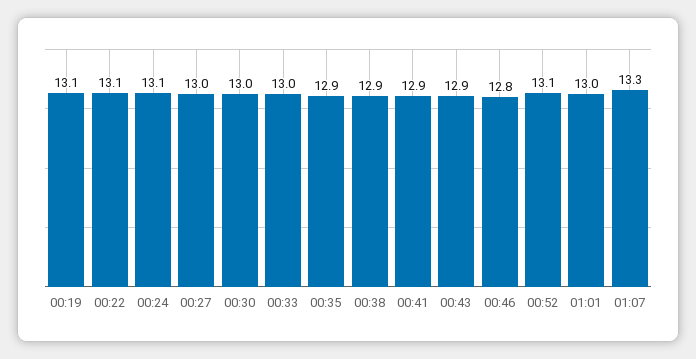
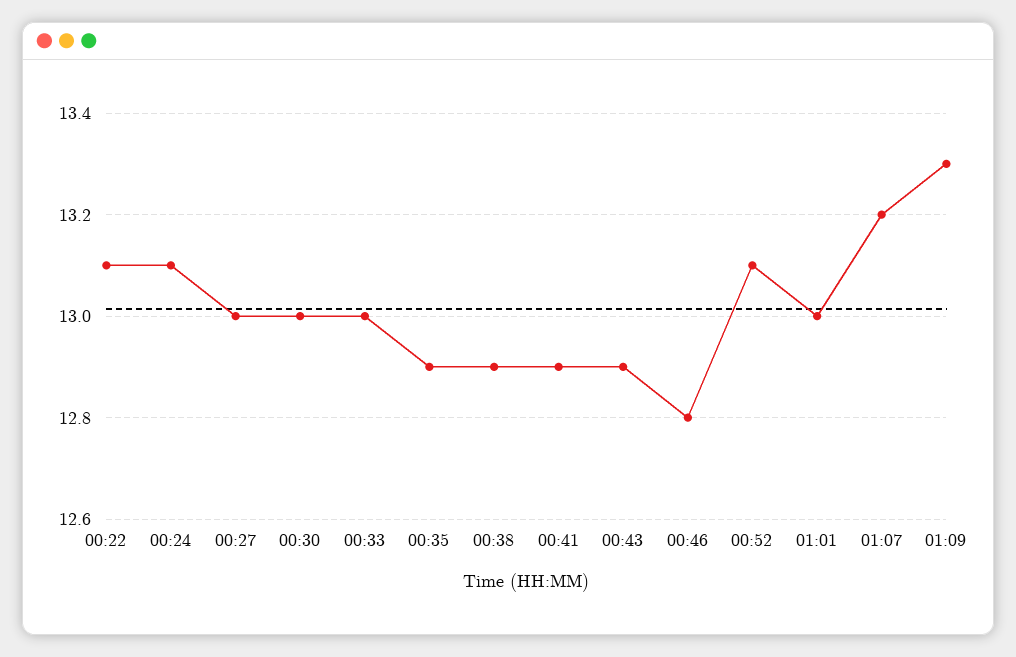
00:19: 13.1 -> none
01:07: 13.3 -> 13.2
01:09: none -> 13.3

